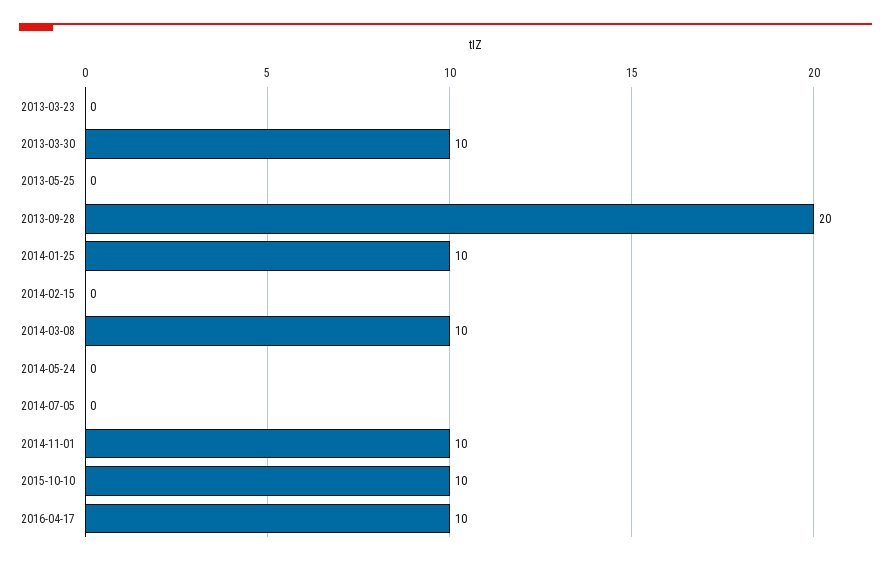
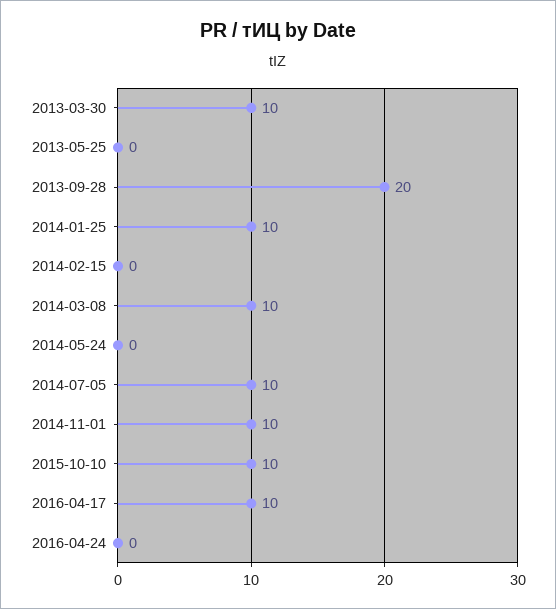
2013-03-23: 0 -> none
2014-07-05: 0 -> 10
2016-04-24: none -> 0

